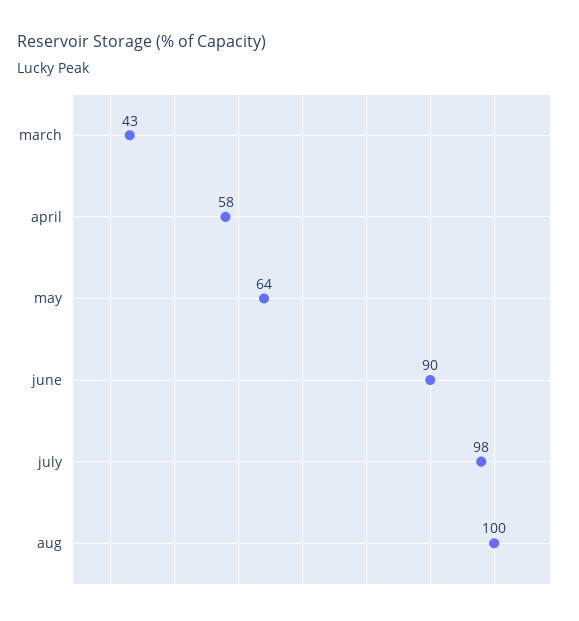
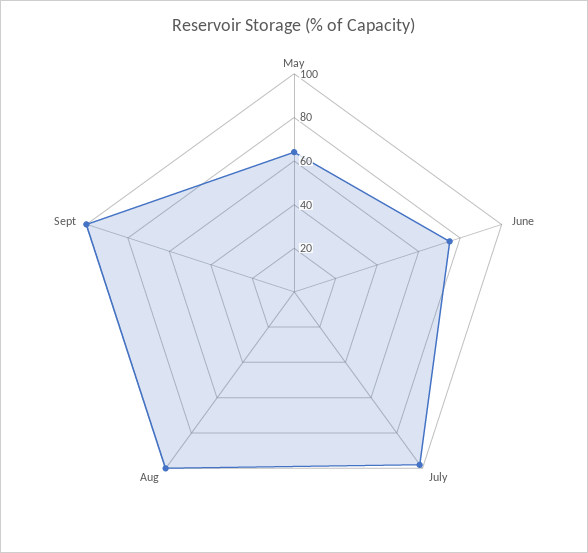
march: 43 -> none
april: 58 -> none
june: 90 -> 75
Sept: none -> 100

